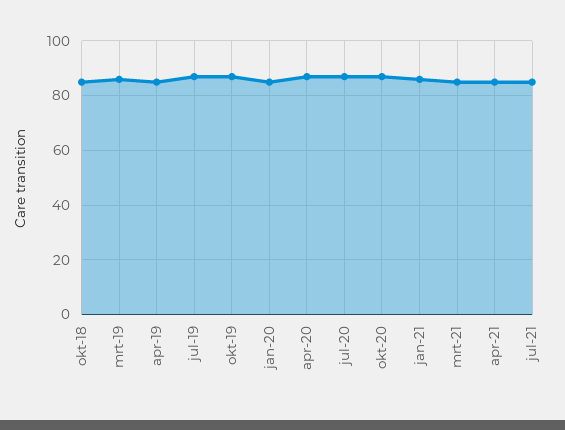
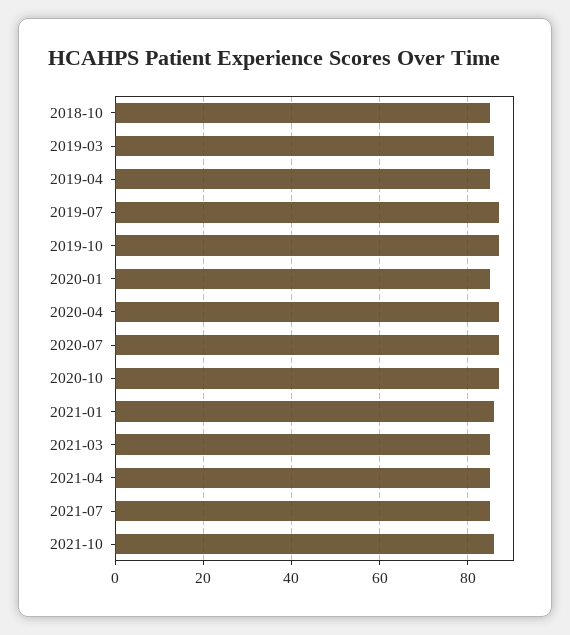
2021-10: none -> 85

